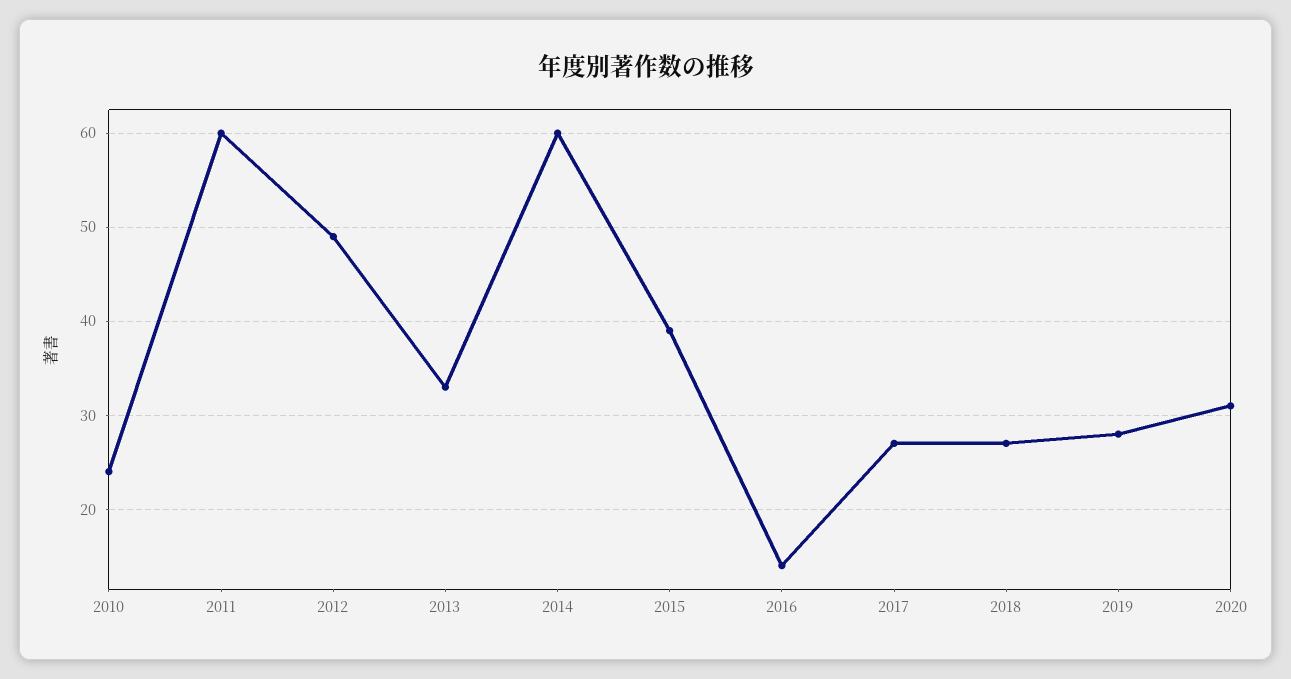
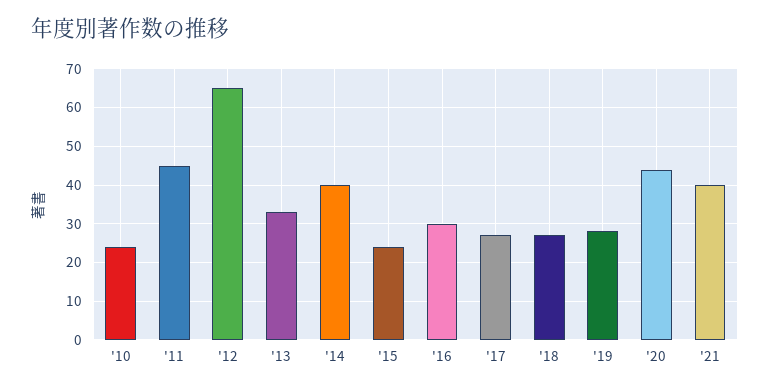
2011: 60 -> 45
2012: 49 -> 65
2014: 60 -> 40
2015: 39 -> 25
2016: 14 -> 30
2020: 31 -> 45
'21: none -> 40

